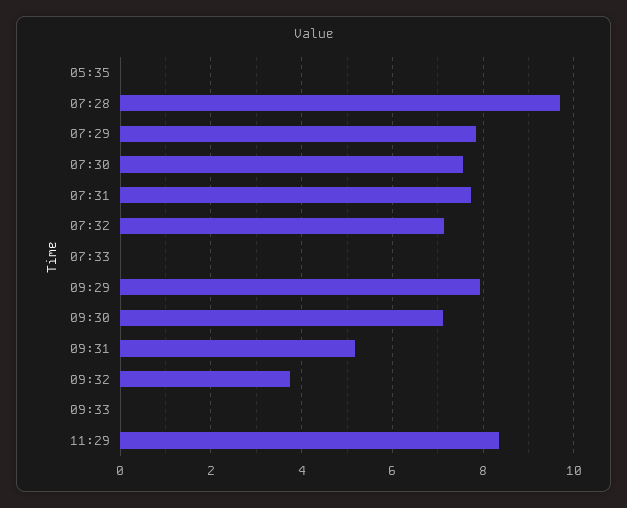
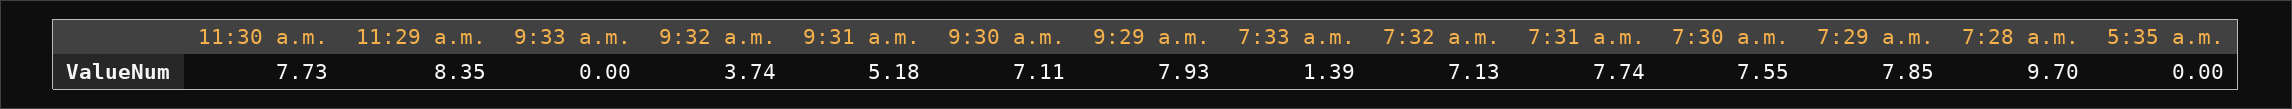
07:33: 0 -> 1.39
11:30 a.m.: none -> 7.73

